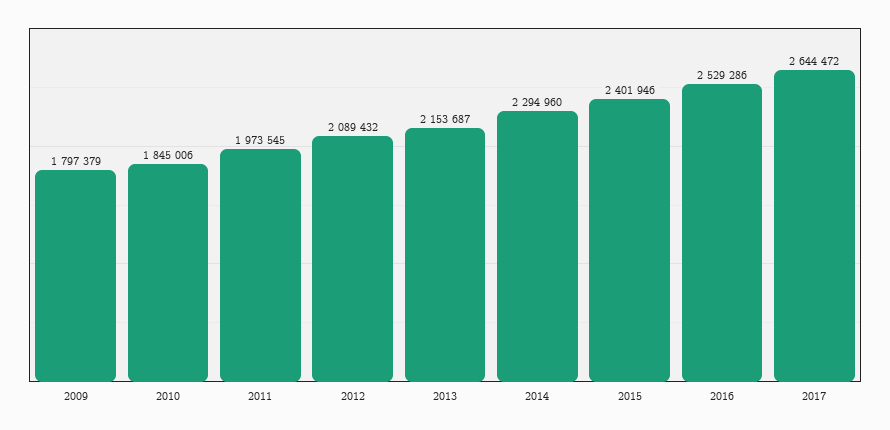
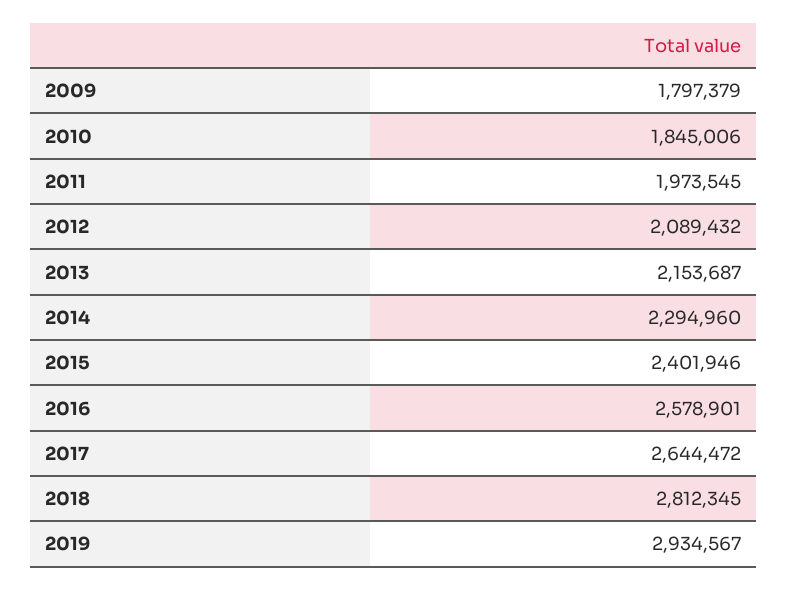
2016: 2529286 -> 2578901
2018: none -> 2812345
2019: none -> 2934567

